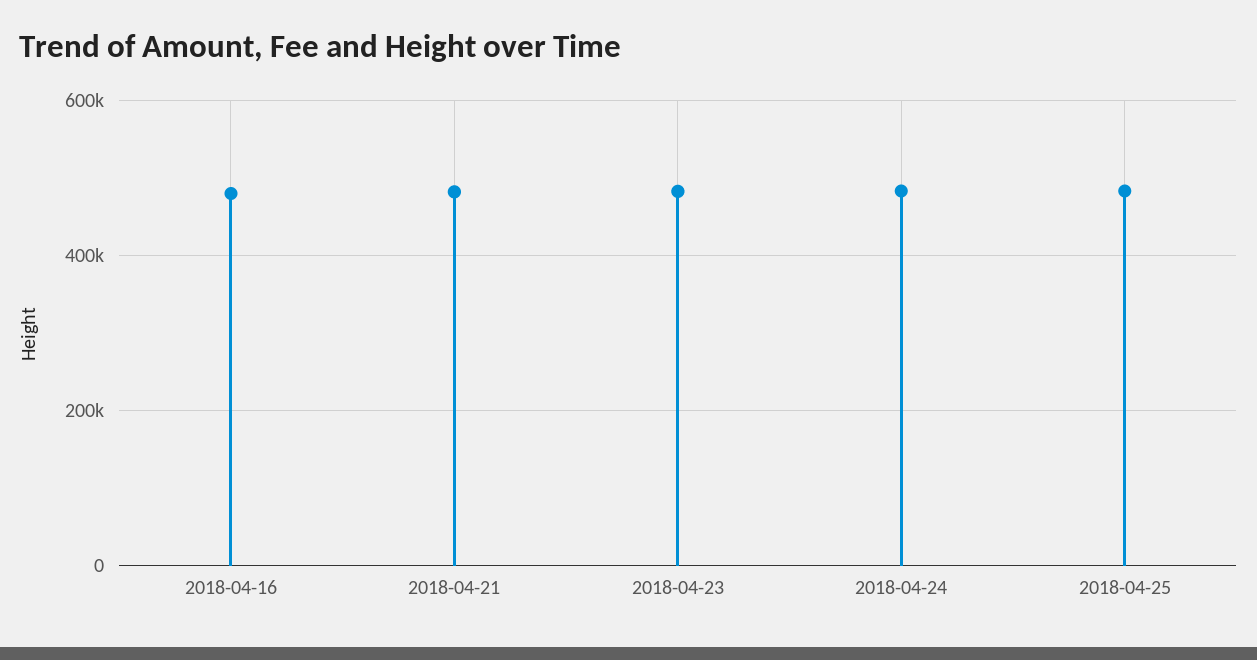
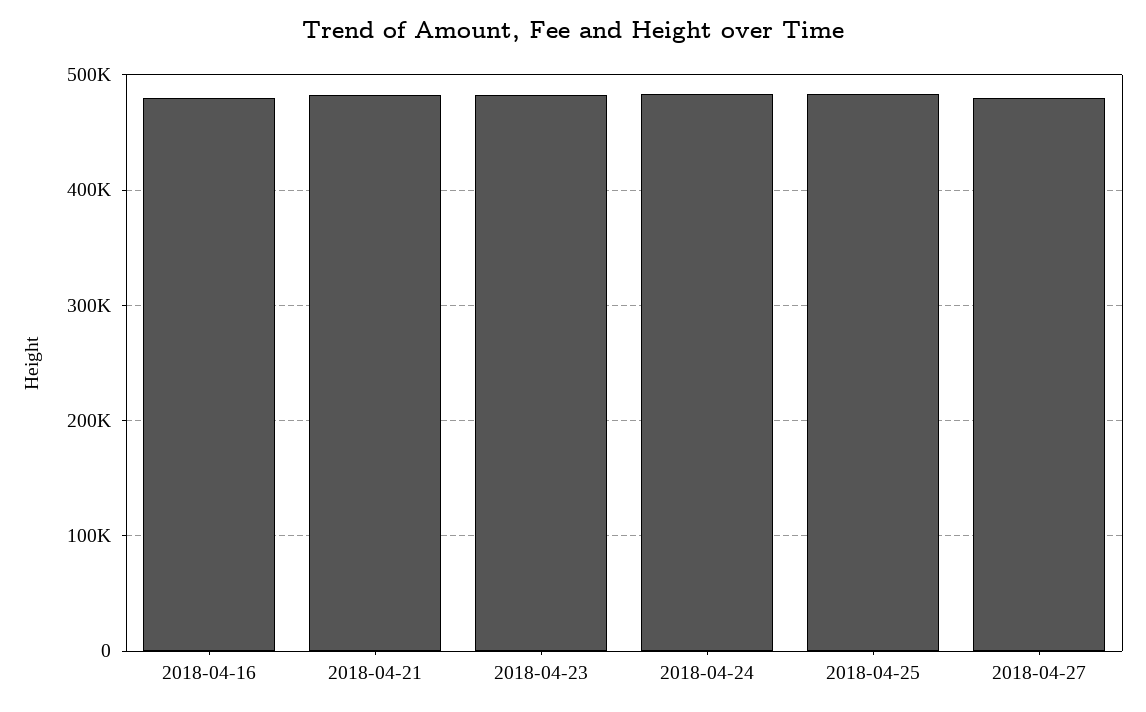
2018-04-27: none -> 480000

